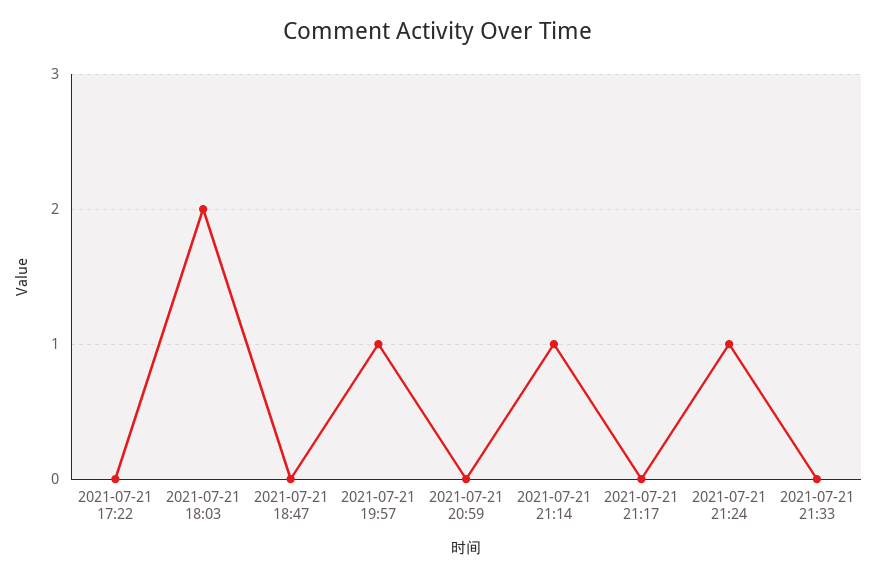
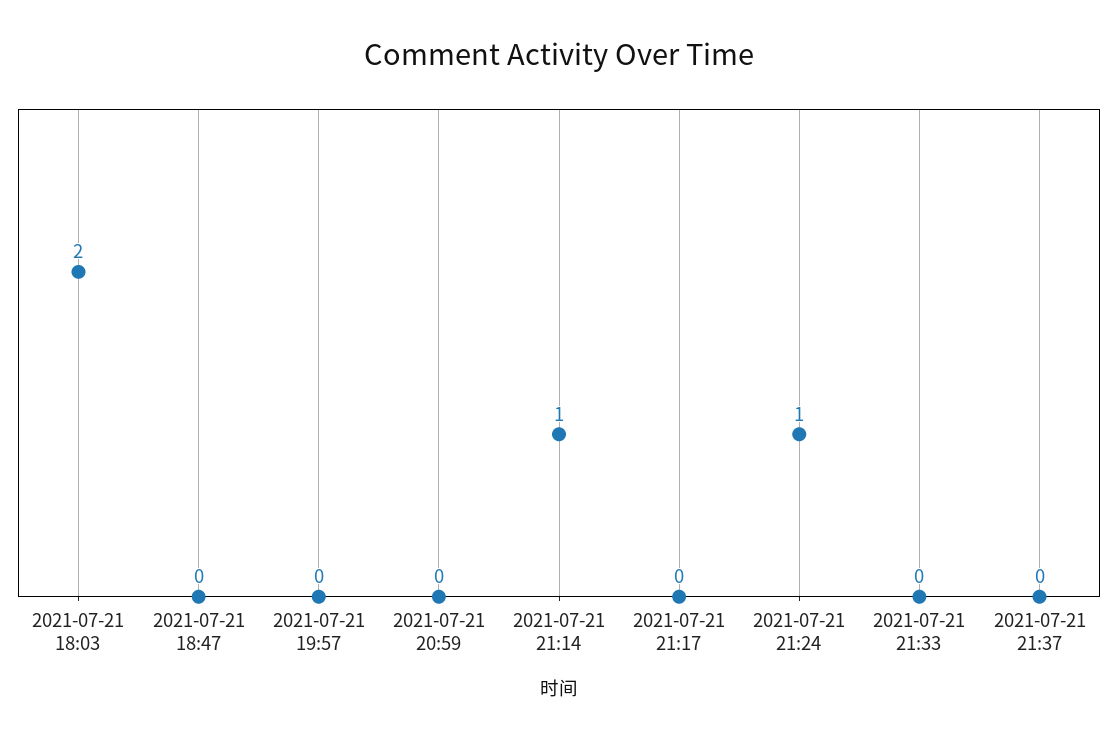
2021-07-21 17:22: 0 -> none
2021-07-21 19:57: 1 -> 0
2021-07-21 21:37: none -> 0

